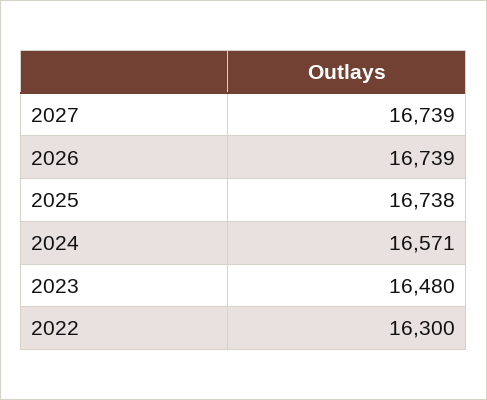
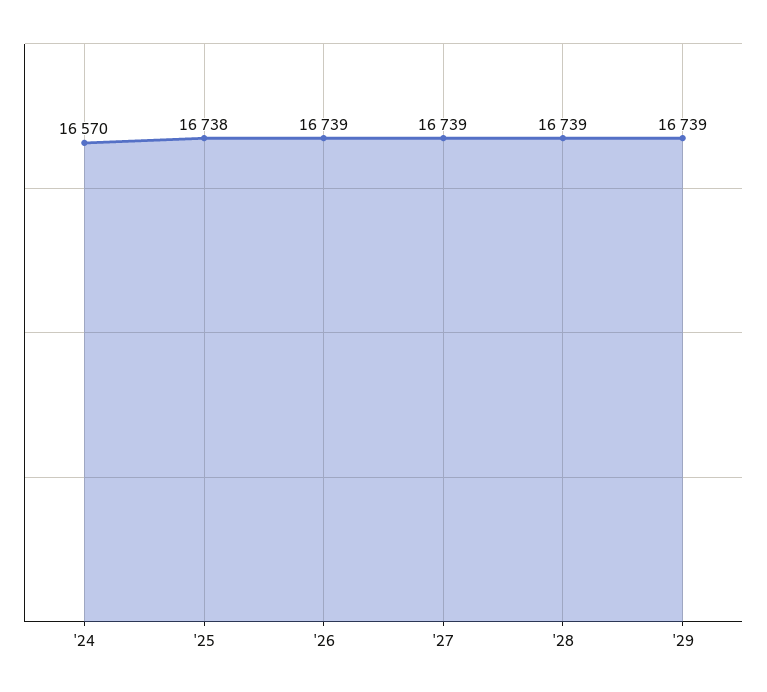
2024: 16571 -> 16570
2023: 16480 -> none
2022: 16300 -> none
'28: none -> 16739
'29: none -> 16739

